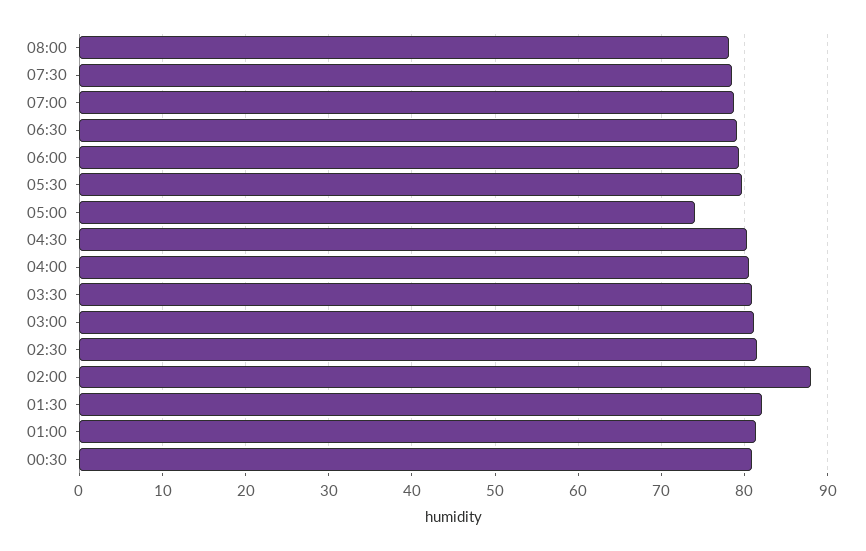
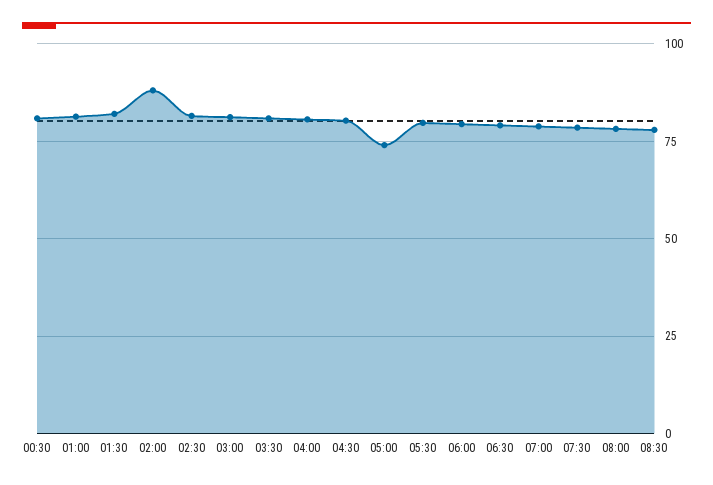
08:30: none -> 77.5

